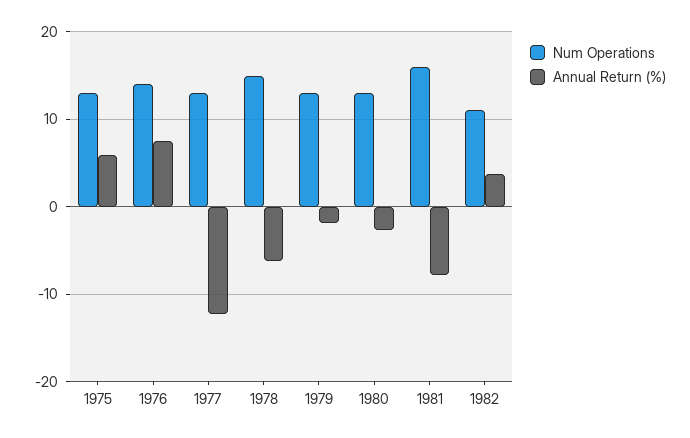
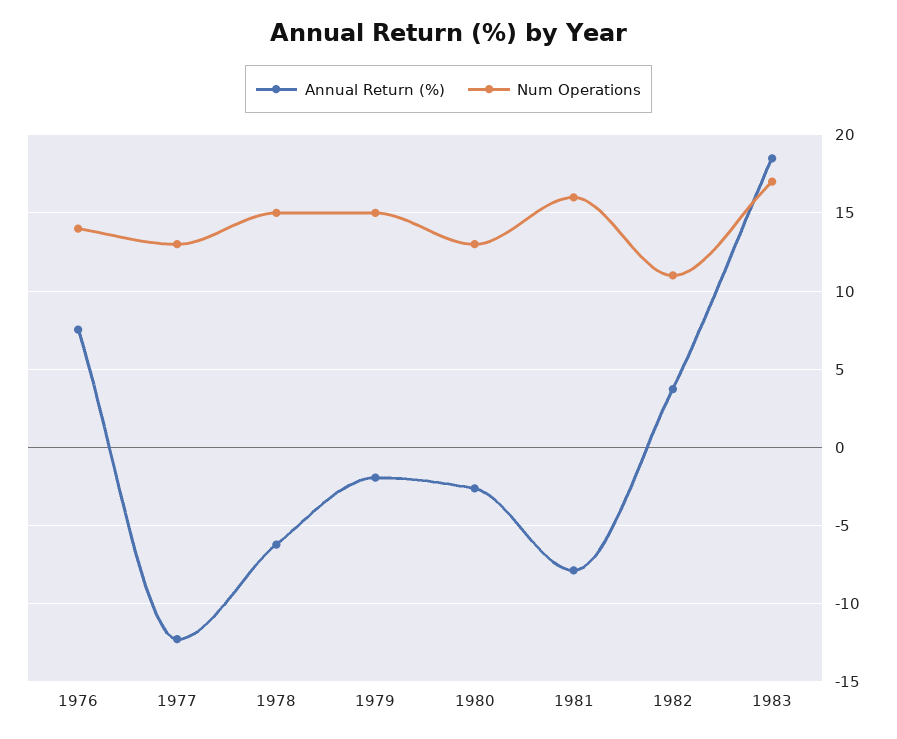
Num Operations, 1975: 13 -> none
Annual Return (%), 1975: 6 -> none
Num Operations, 1979: 13 -> 15
Annual Return (%), 1983: none -> 18.5
Num Operations, 1983: none -> 17

